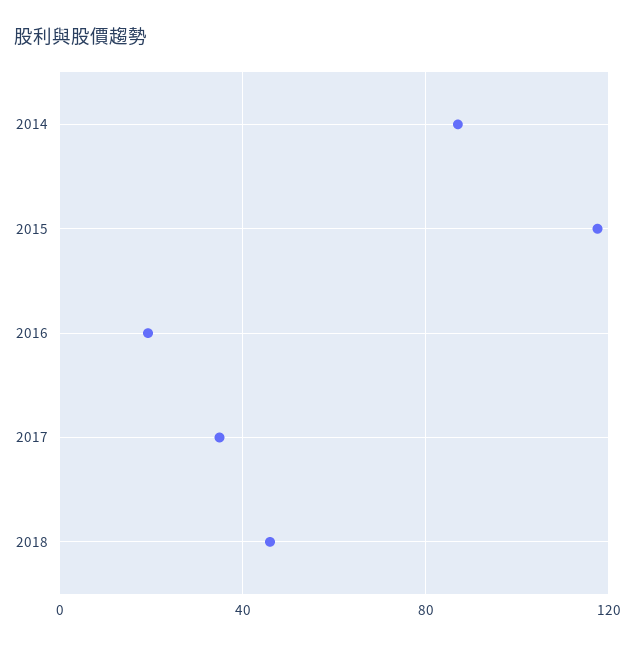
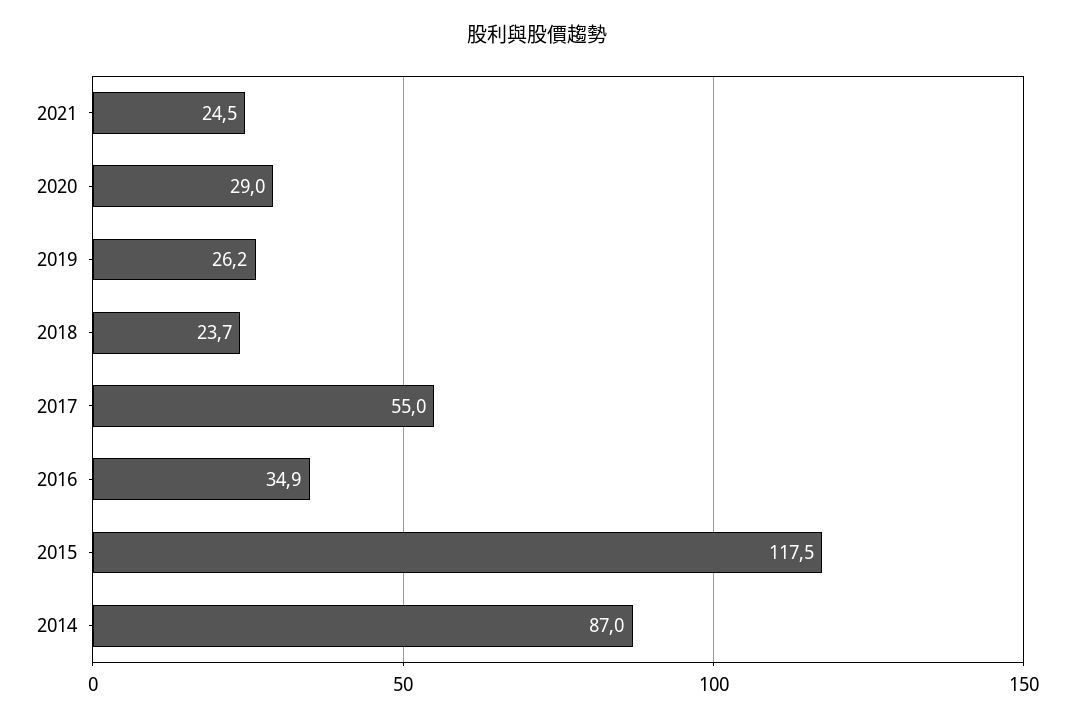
2016: 20 -> 34.9
2017: 35 -> 55
2018: 45 -> 23.7
2021: none -> 24.5
2020: none -> 29
2019: none -> 26.2

